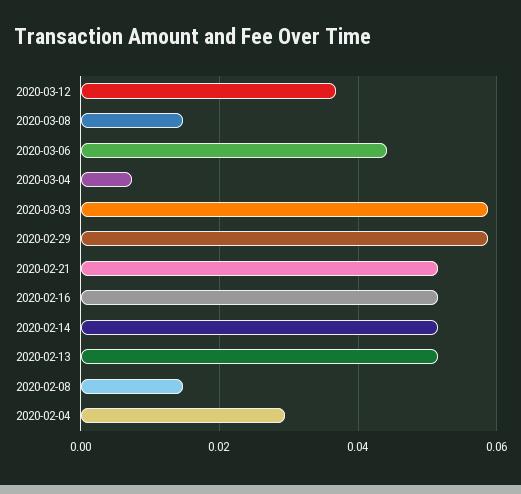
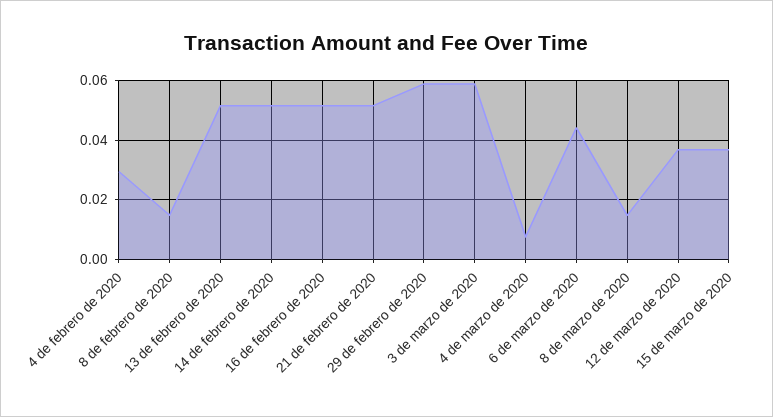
15 de marzo de 2020: none -> 0.0375

